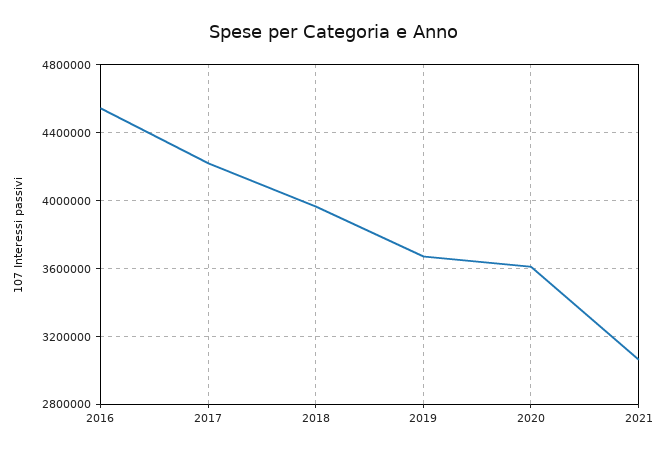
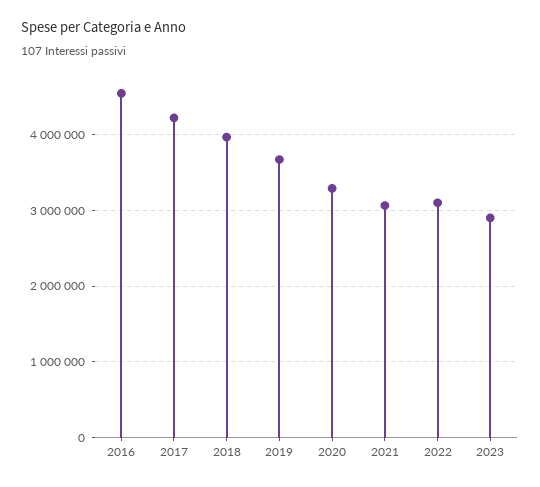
2020: 3600000 -> 3300000
2022: none -> 3100000
2023: none -> 2900000

